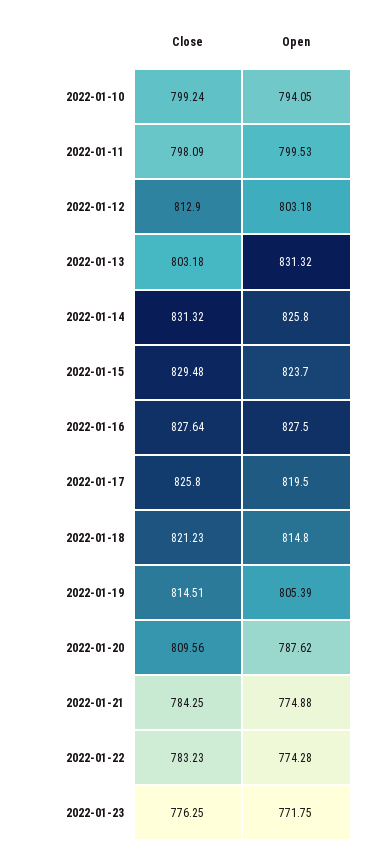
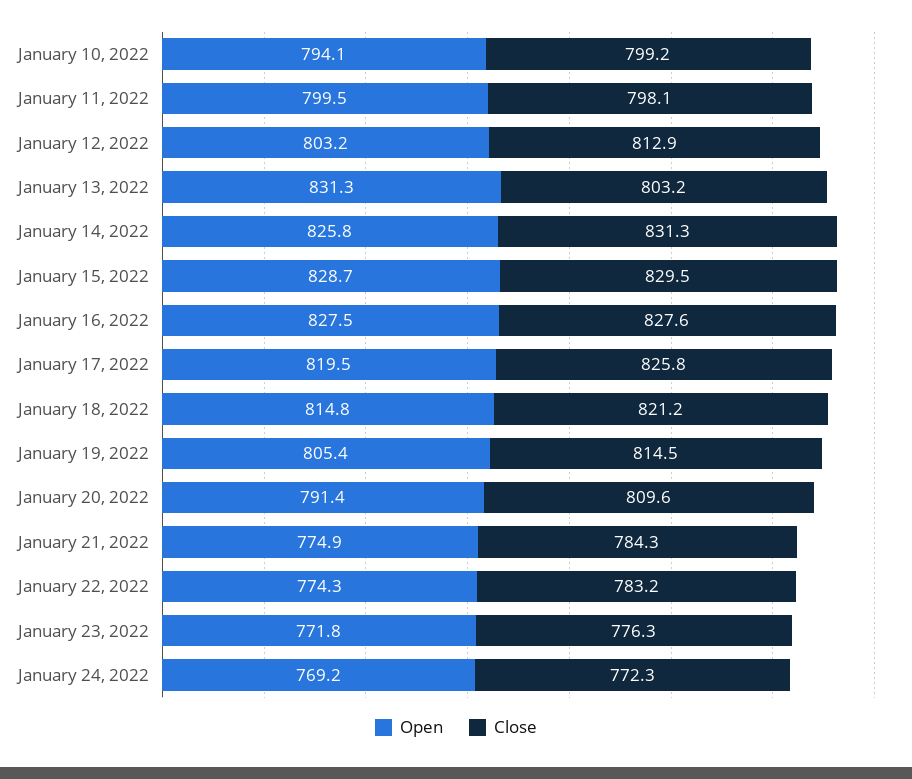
Open, 2022-01-15: 823.7 -> 828.7
Open, 2022-01-20: 787.62 -> 791.4
Open, January 24, 2022: none -> 769.2
Close, January 24, 2022: none -> 772.3

